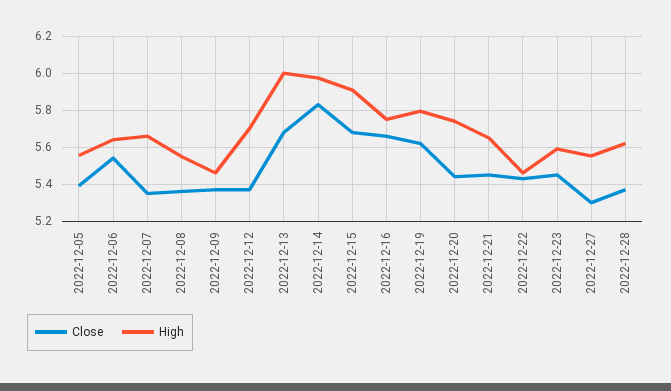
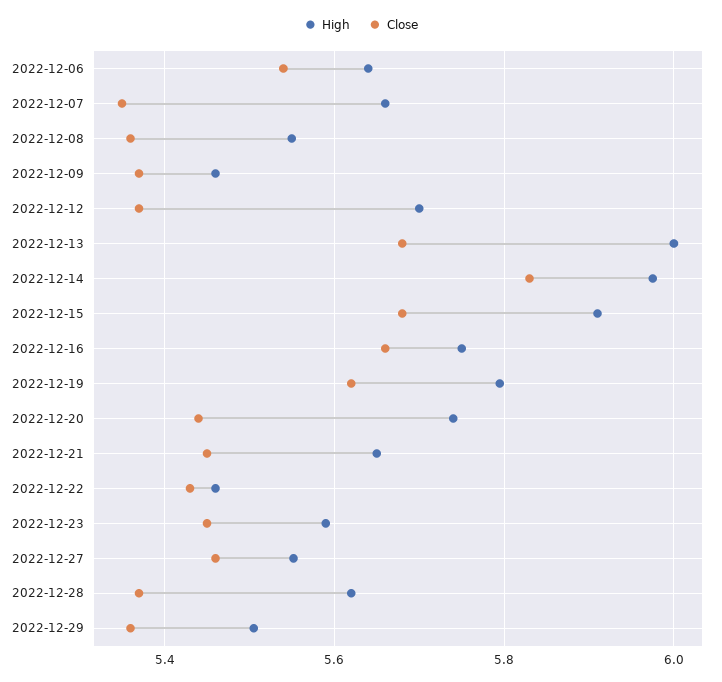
Close, 2022-12-05: 5.4 -> none
High, 2022-12-05: 5.55 -> none
Close, 2022-12-27: 5.3 -> 5.46
High, 2022-12-29: none -> 5.5
Close, 2022-12-29: none -> 5.36

